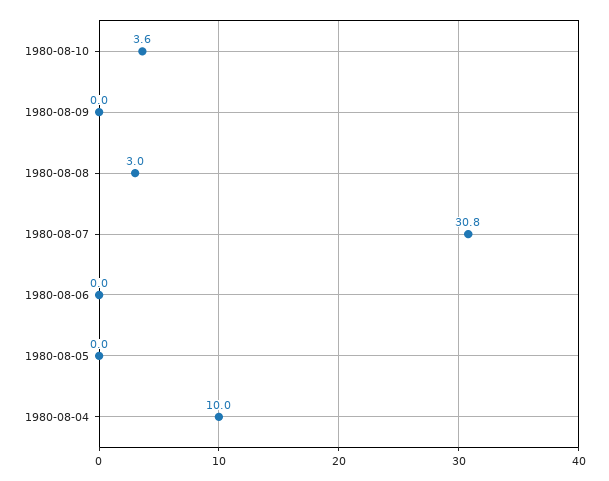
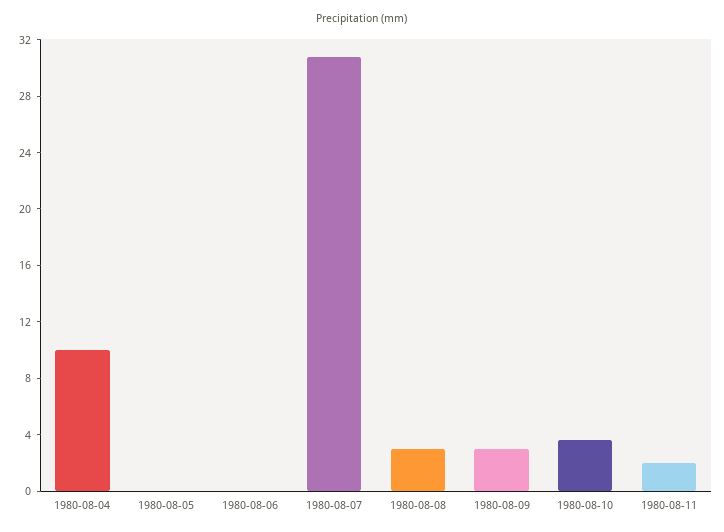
1980-08-09: 0 -> 3
1980-08-11: none -> 2

